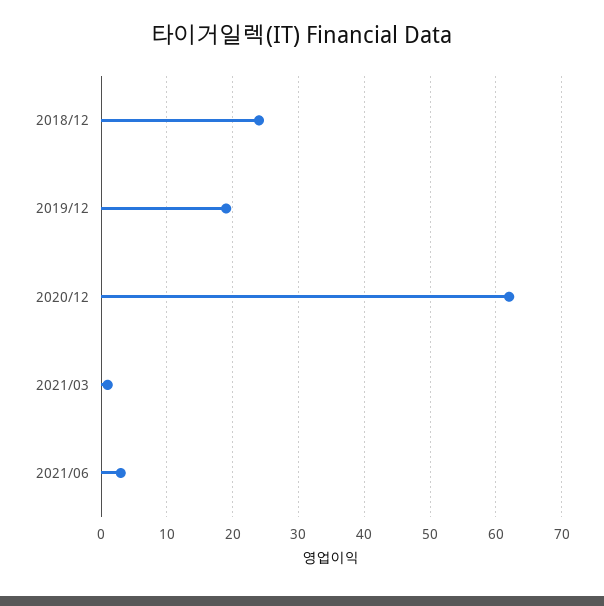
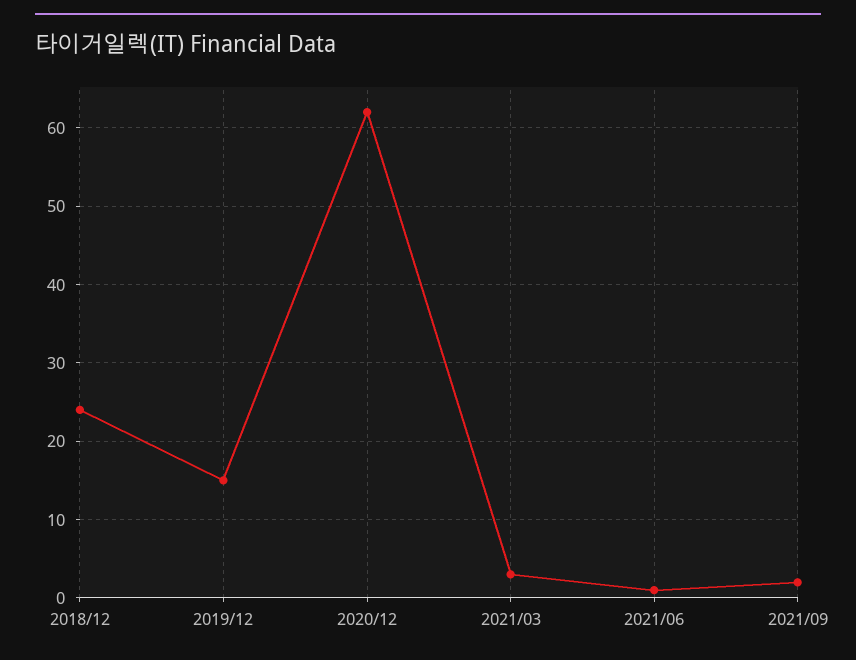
2019/12: 19 -> 15
2021/03: 1 -> 3
2021/06: 3 -> 1
2021/09: none -> 2

